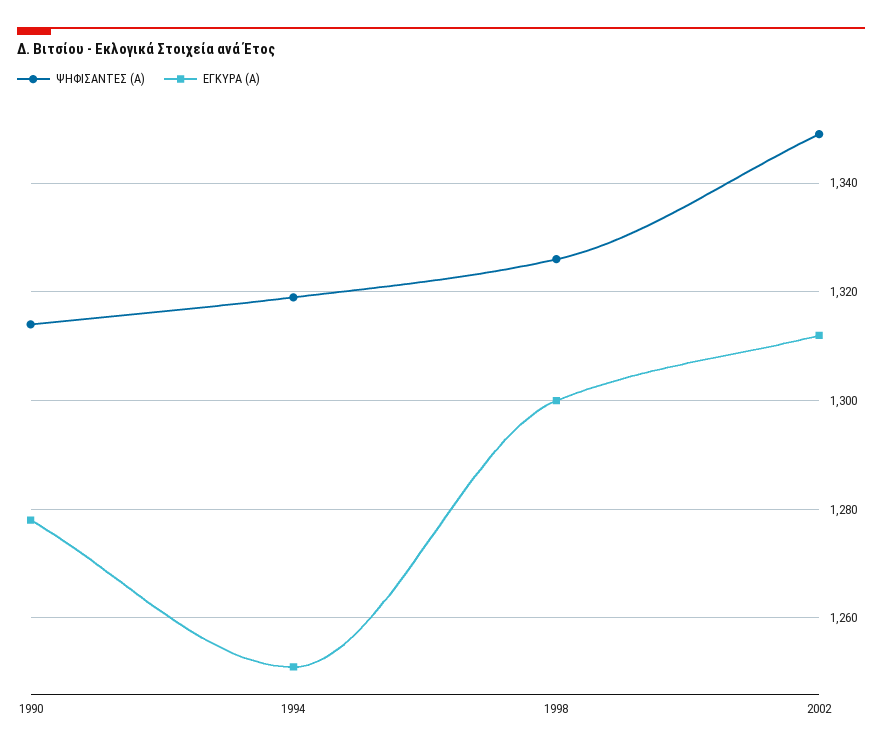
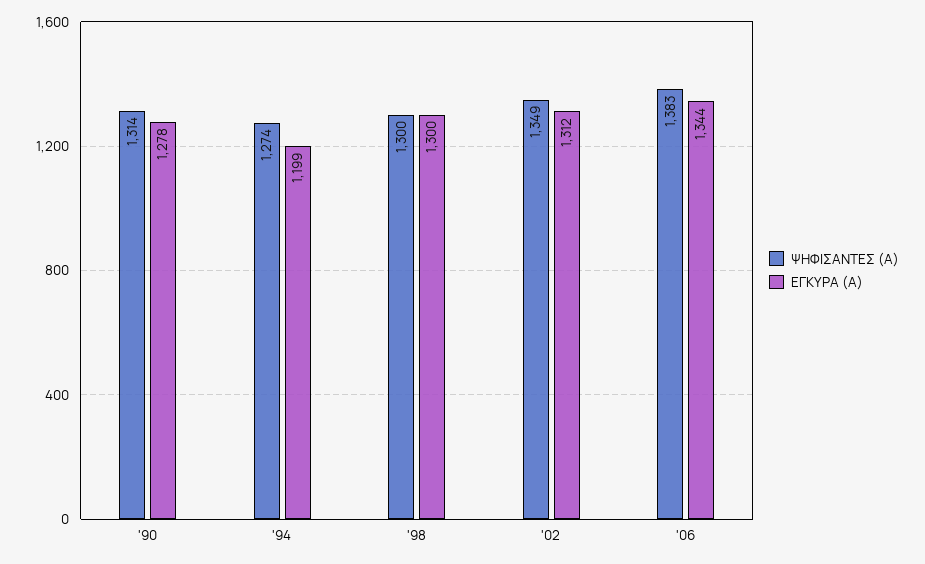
ΨΗΦΙΣΑΝΤΕΣ (Α), 1994: 1320 -> 1274
ΕΓΚΥΡΑ (Α), 1994: 1250 -> 1199
ΨΗΦΙΣΑΝΤΕΣ (Α), 1998: 1325 -> 1300
ΨΗΦΙΣΑΝΤΕΣ (Α), '06: none -> 1383
ΕΓΚΥΡΑ (Α), '06: none -> 1344

